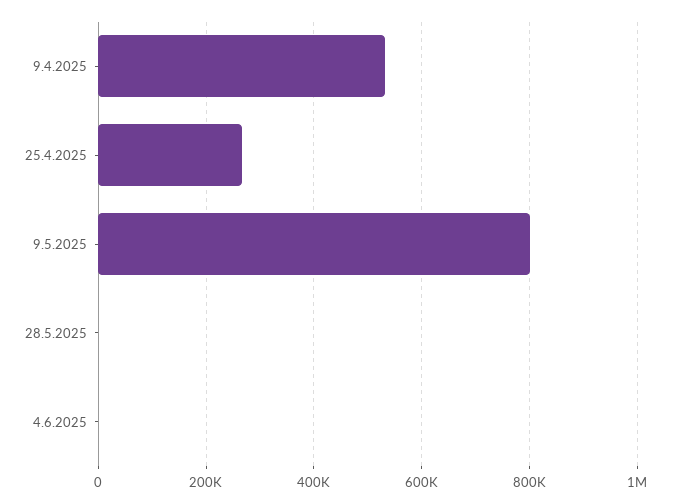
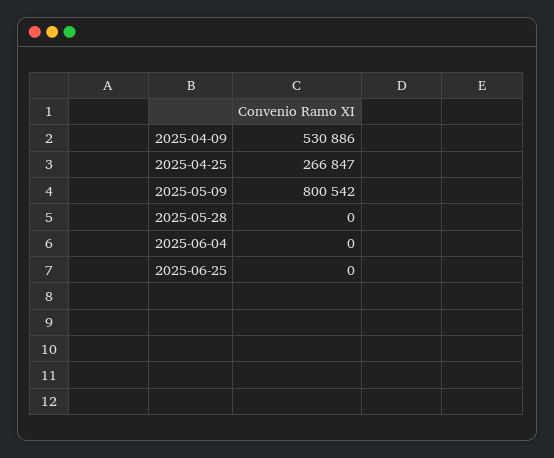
2025-06-25: none -> 0

